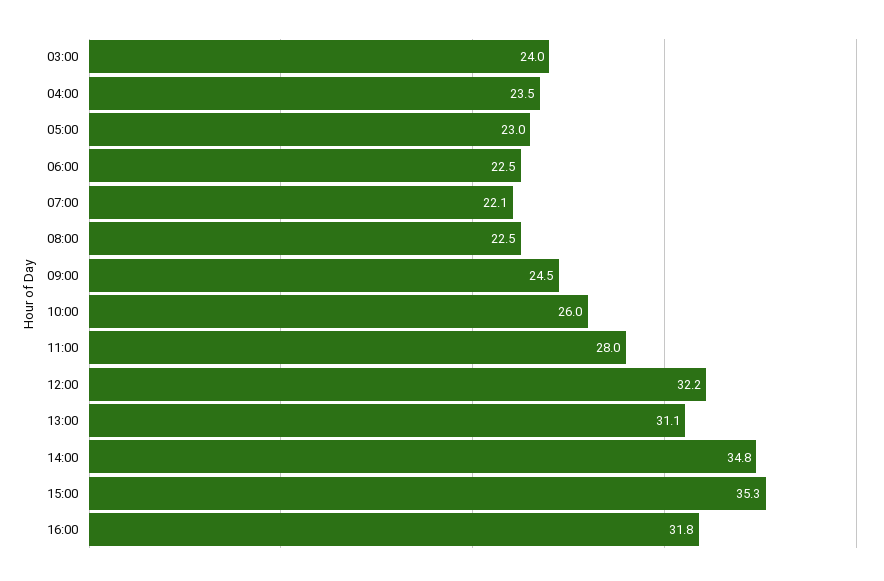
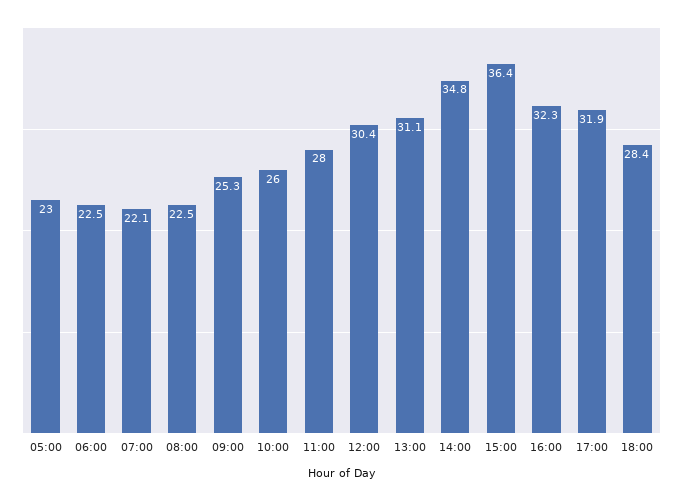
03:00: 24 -> none
04:00: 23.5 -> none
09:00: 24.5 -> 25.3
12:00: 32.2 -> 30.4
15:00: 35.3 -> 36.4
16:00: 31.8 -> 32.3
17:00: none -> 31.9
18:00: none -> 28.4

